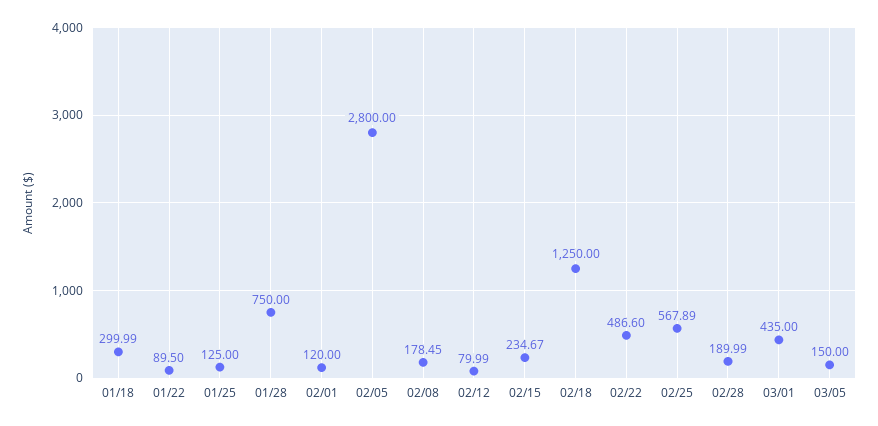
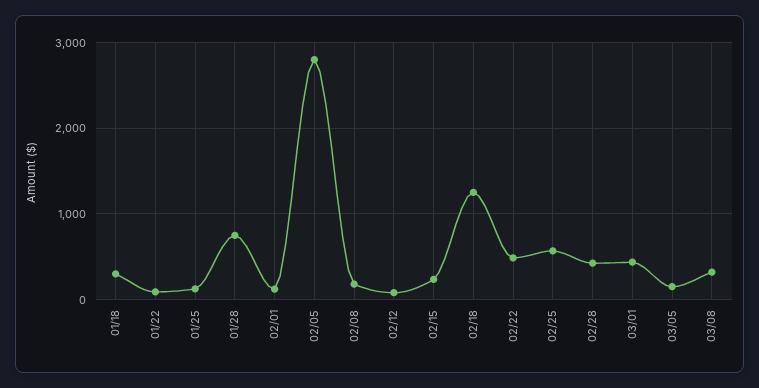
02/28: 189.99 -> 400
03/08: none -> 300

